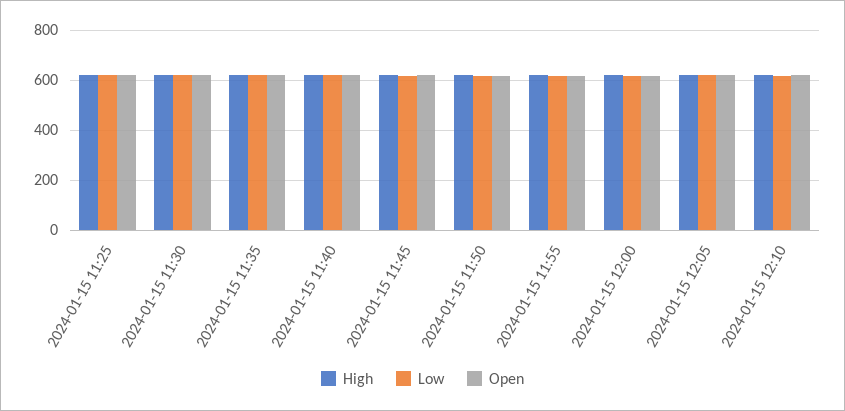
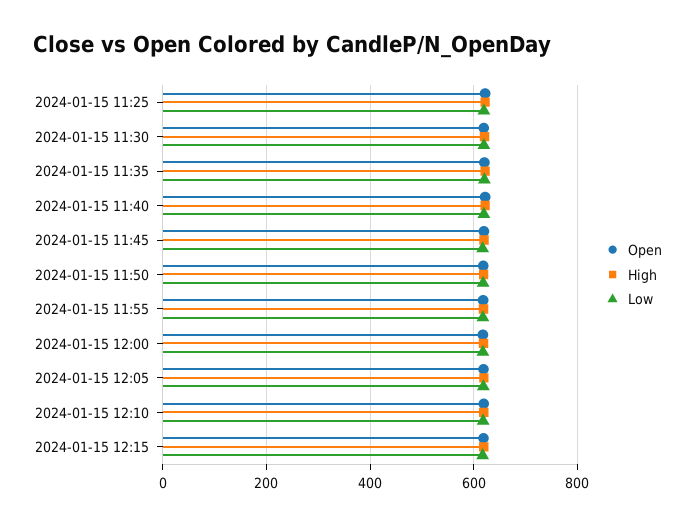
Open, 2024-01-15 12:15: none -> 620
High, 2024-01-15 12:15: none -> 620
Low, 2024-01-15 12:15: none -> 620

